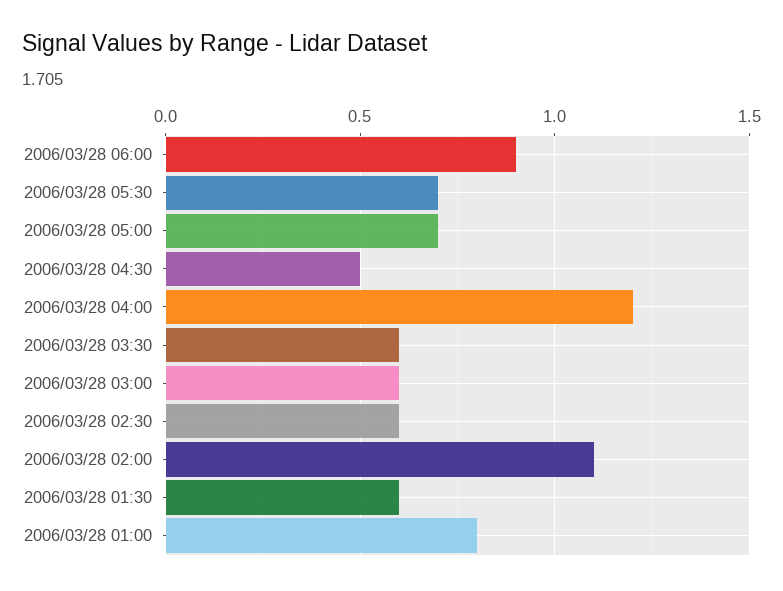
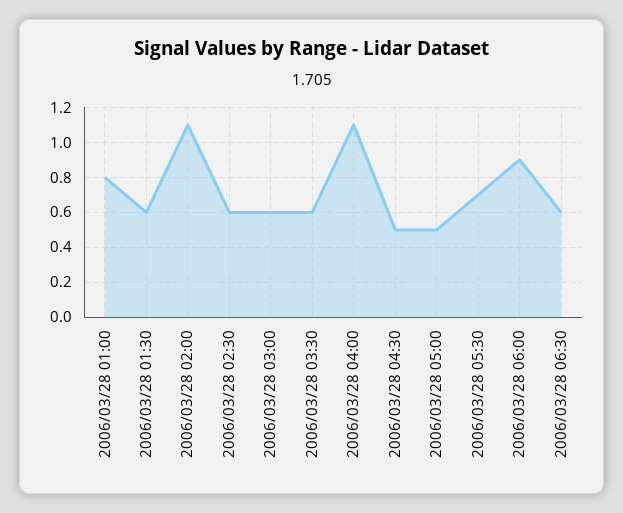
2006/03/28 05:00: 0.7 -> 0.5
2006/03/28 04:00: 1.2 -> 1.1
2006/03/28 06:30: none -> 0.6

